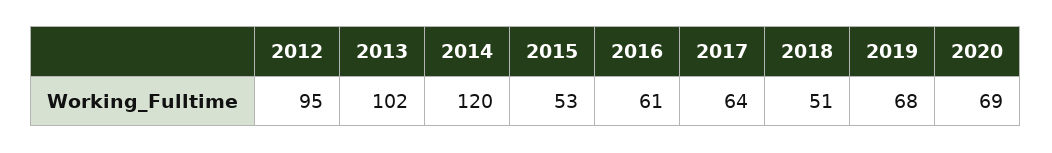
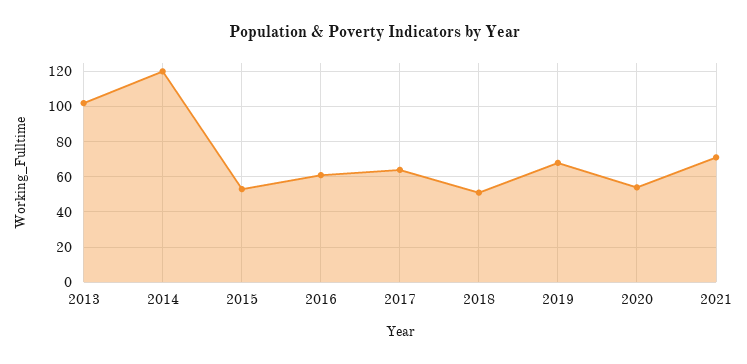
2012: 95 -> none
2020: 69 -> 55
2021: none -> 70

